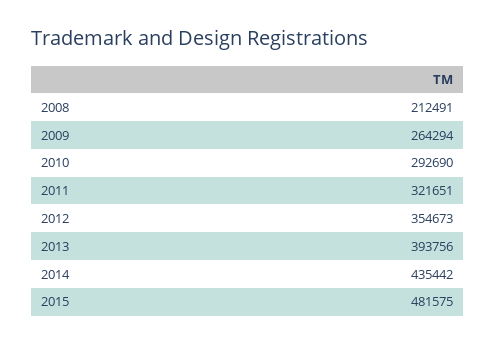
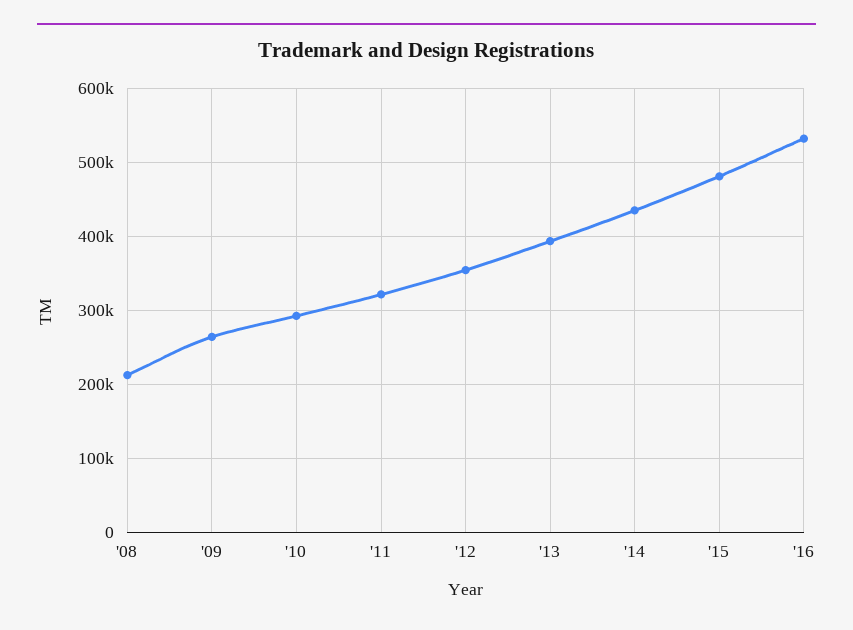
'16: none -> 530000

